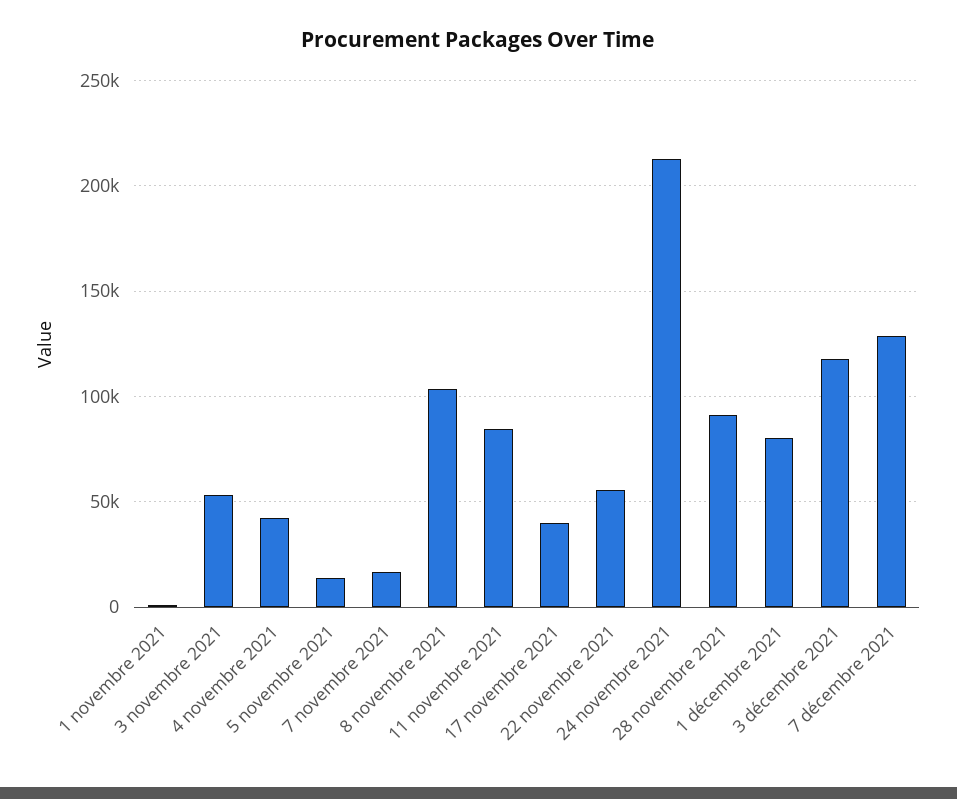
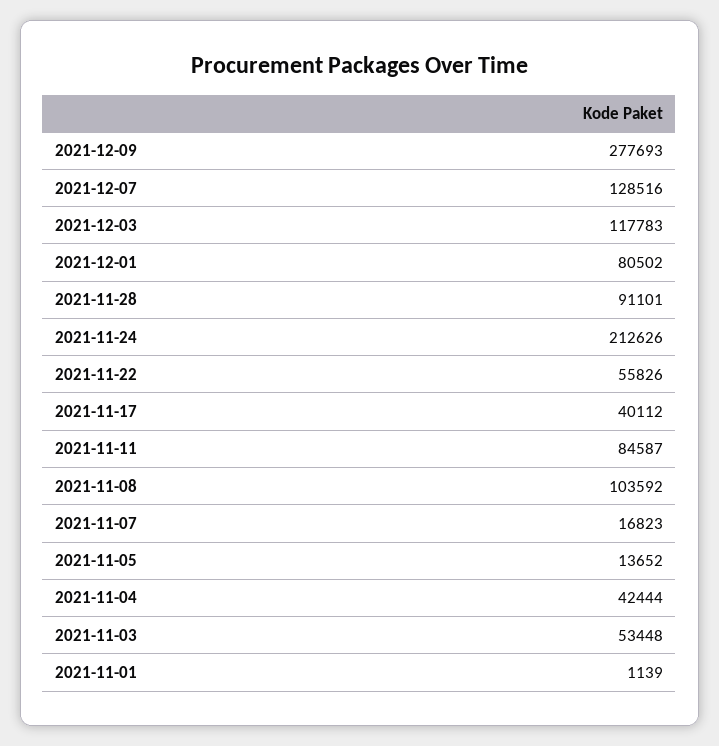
2021-12-09: none -> 277693

